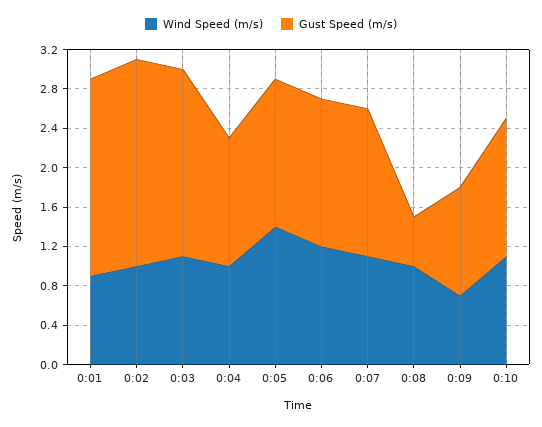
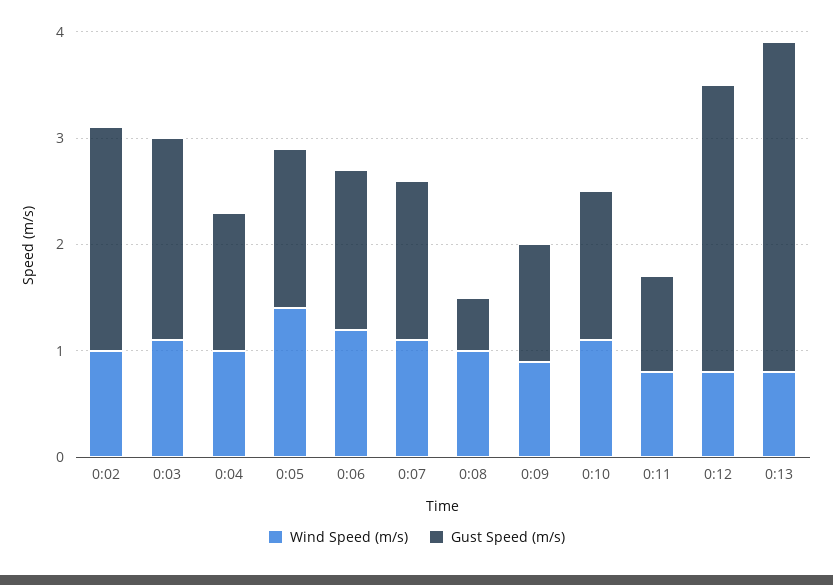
Wind Speed (m/s), 0:01: 0.9 -> none
Gust Speed (m/s), 0:01: 2 -> none
Wind Speed (m/s), 0:09: 0.7 -> 0.9
Wind Speed (m/s), 0:11: none -> 0.8
Gust Speed (m/s), 0:11: none -> 0.9
Wind Speed (m/s), 0:12: none -> 0.8
Gust Speed (m/s), 0:12: none -> 2.7
Wind Speed (m/s), 0:13: none -> 0.8
Gust Speed (m/s), 0:13: none -> 3.1

